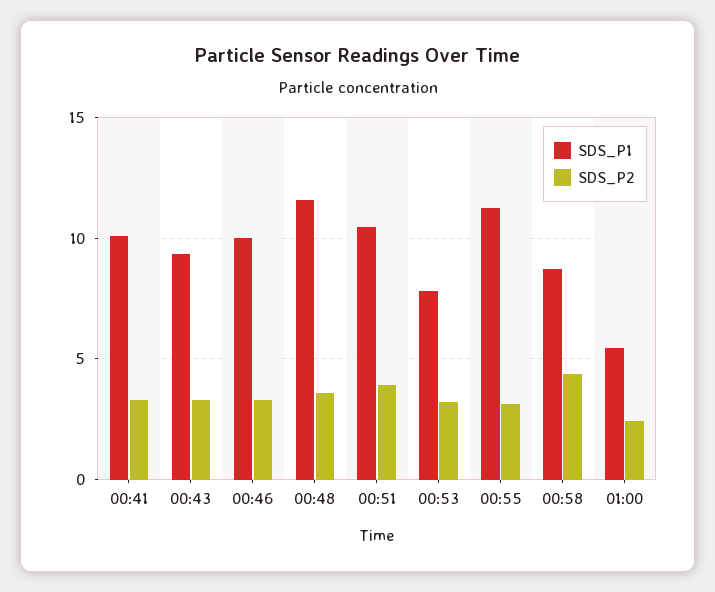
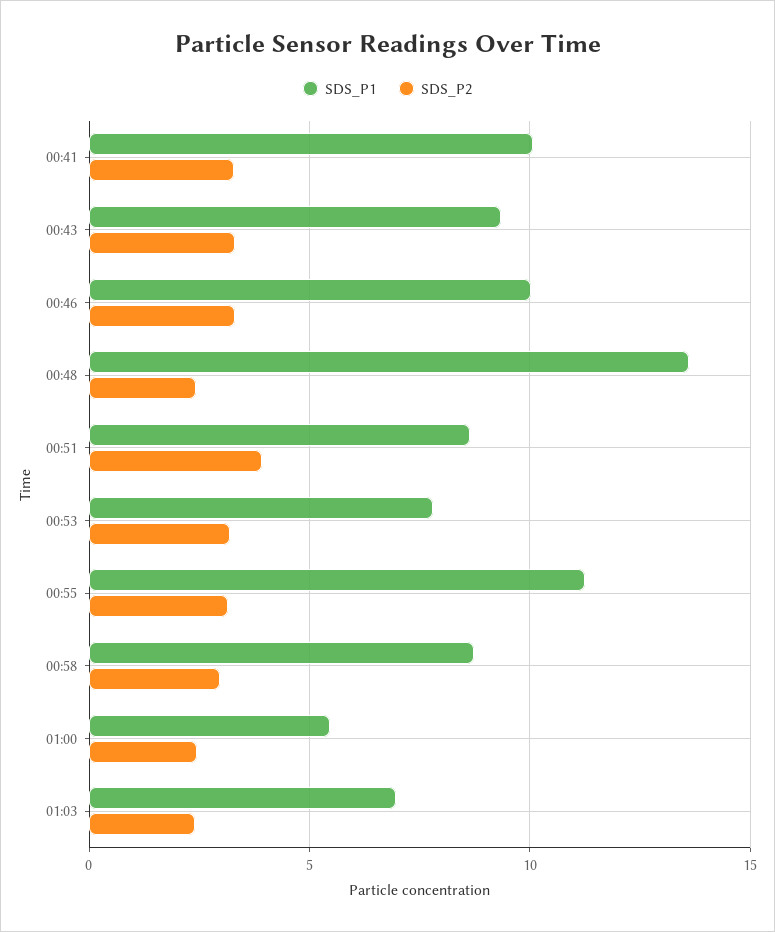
SDS_P1, 00:48: 11.5 -> 13.5
SDS_P2, 00:48: 3.5 -> 2.5
SDS_P1, 00:51: 10.5 -> 8.5
SDS_P2, 00:58: 4.5 -> 3
SDS_P1, 01:03: none -> 7
SDS_P2, 01:03: none -> 2.5

